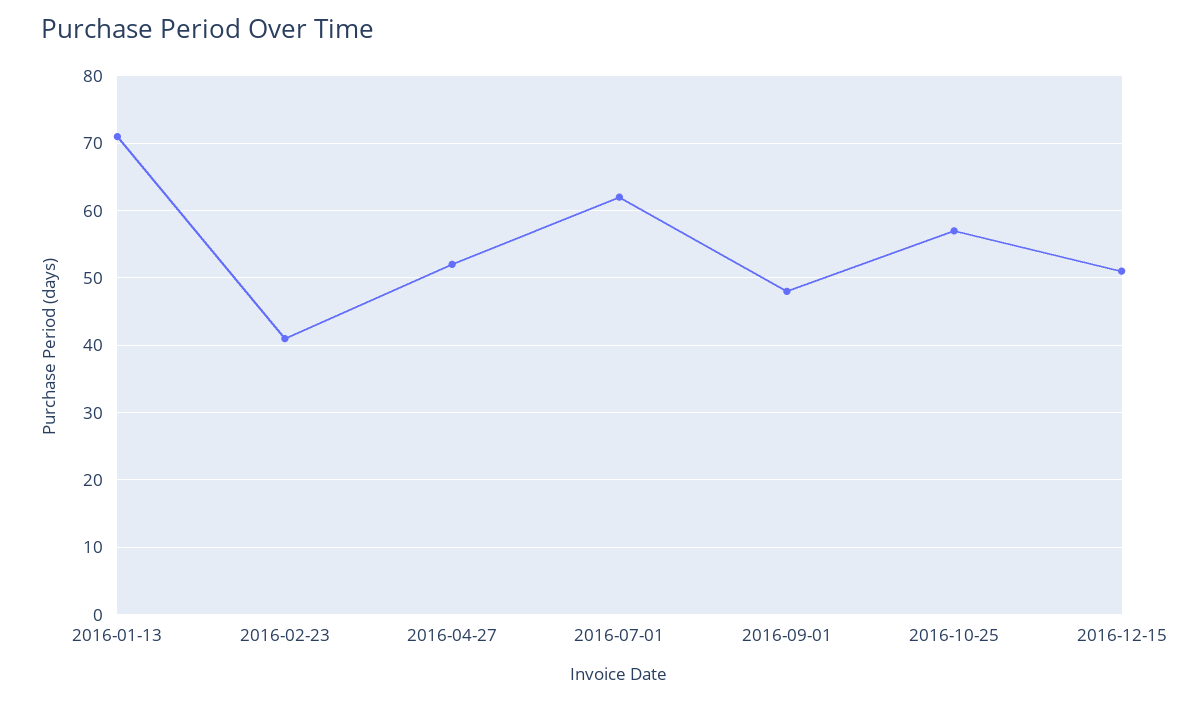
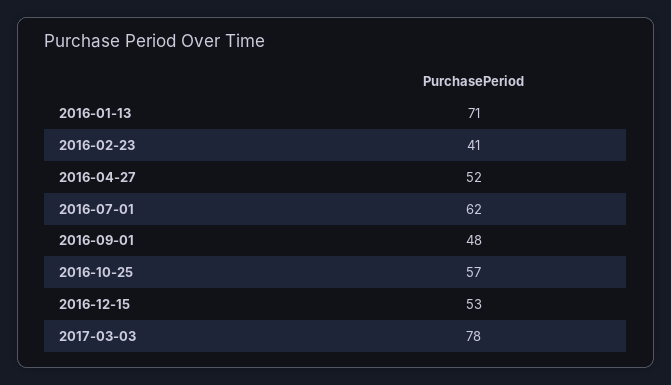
2016-12-15: 51 -> 53
2017-03-03: none -> 78

